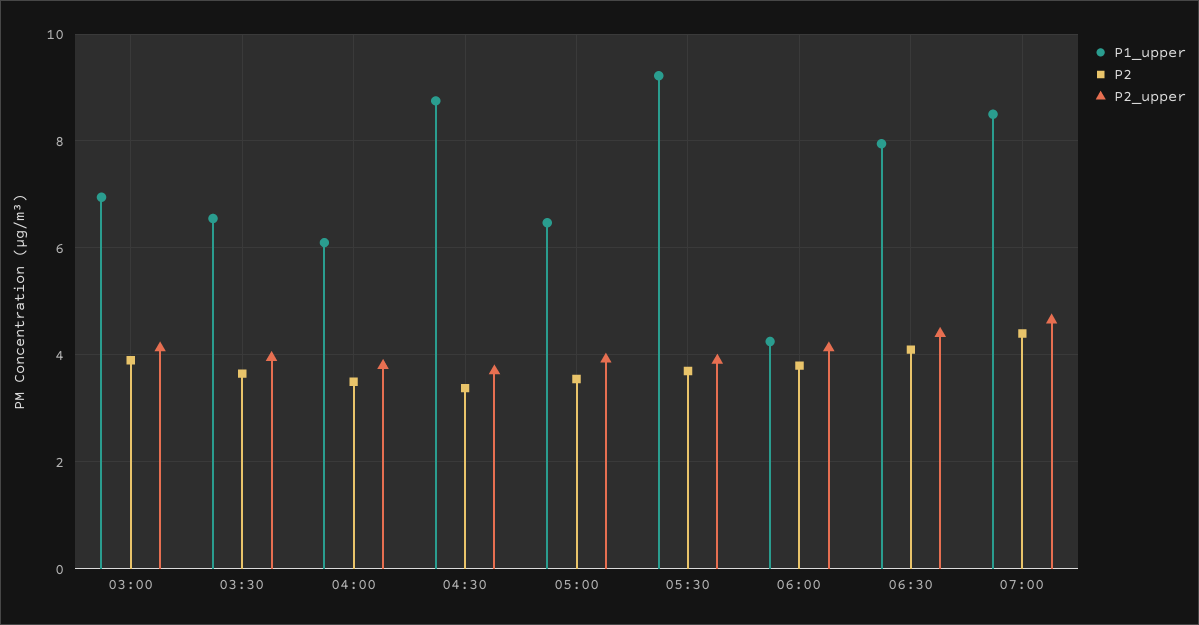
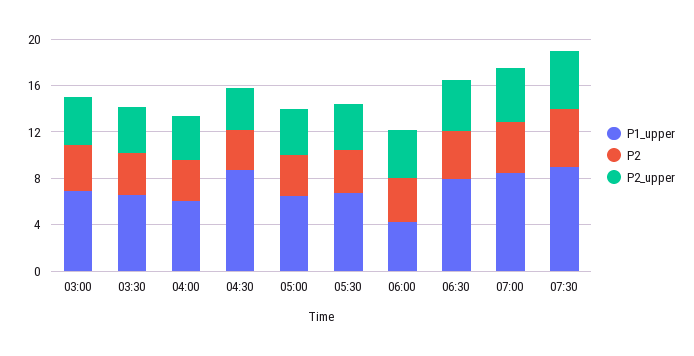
P1_upper, 05:30: 9.2 -> 7
P1_upper, 07:30: none -> 9
P2, 07:30: none -> 5
P2_upper, 07:30: none -> 5

